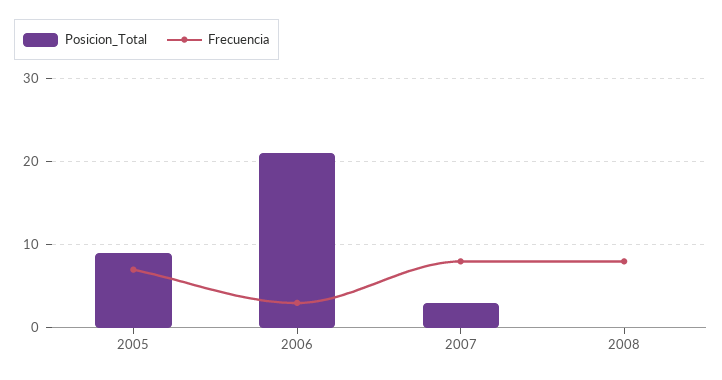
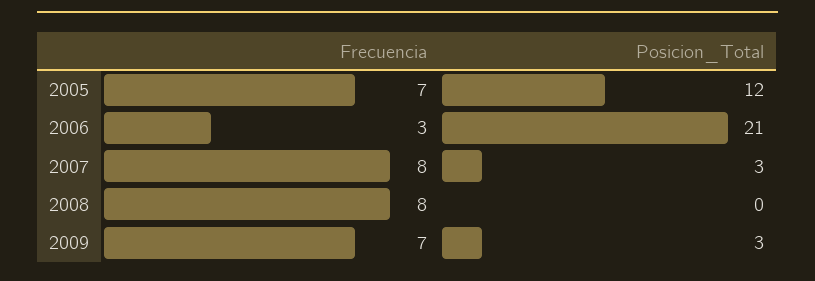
Posicion_Total, 2005: 9 -> 12
Frecuencia, 2009: none -> 7
Posicion_Total, 2009: none -> 3

